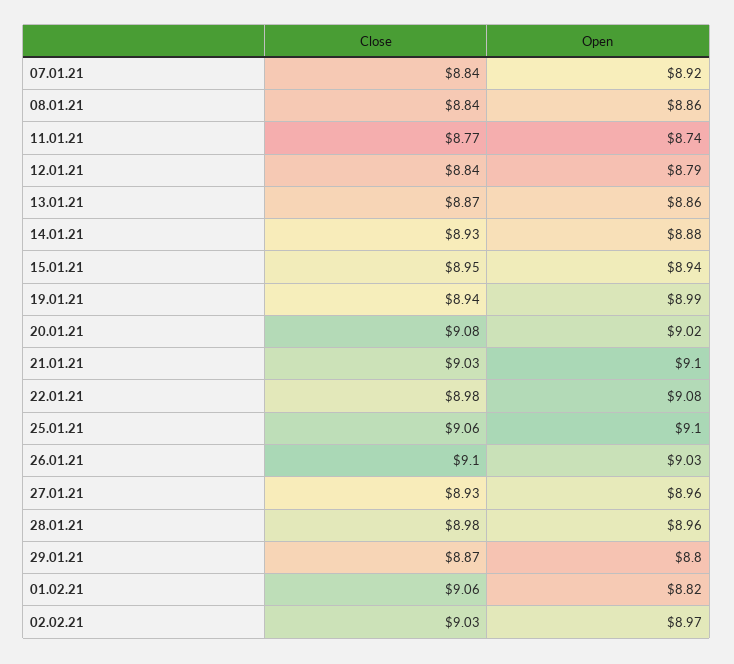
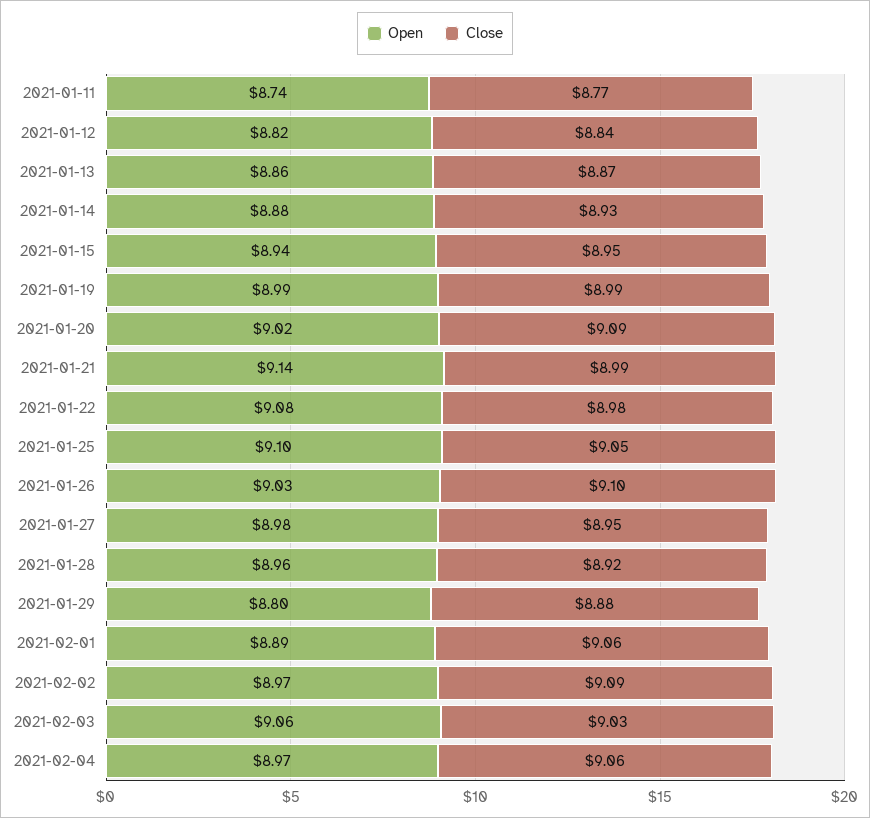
Close, 07.01.21: 8.84 -> none
Open, 07.01.21: 8.92 -> none
Close, 08.01.21: 8.84 -> none
Open, 08.01.21: 8.86 -> none
Open, 12.01.21: 8.79 -> 8.82
Close, 19.01.21: 8.94 -> 8.99
Close, 20.01.21: 9.08 -> 9.09
Close, 21.01.21: 9.03 -> 8.99
Open, 21.01.21: 9.1 -> 9.14
Close, 25.01.21: 9.06 -> 9.05
Close, 27.01.21: 8.93 -> 8.95
Open, 27.01.21: 8.96 -> 8.98
Close, 28.01.21: 8.98 -> 8.92
Close, 29.01.21: 8.87 -> 8.88
Open, 01.02.21: 8.82 -> 8.89
Close, 02.02.21: 9.03 -> 9.09
Open, 2021-02-03: none -> 9.06
Close, 2021-02-03: none -> 9.03
Open, 2021-02-04: none -> 8.97
Close, 2021-02-04: none -> 9.06

